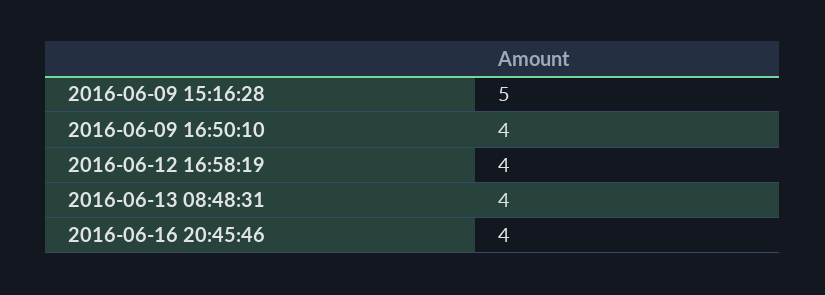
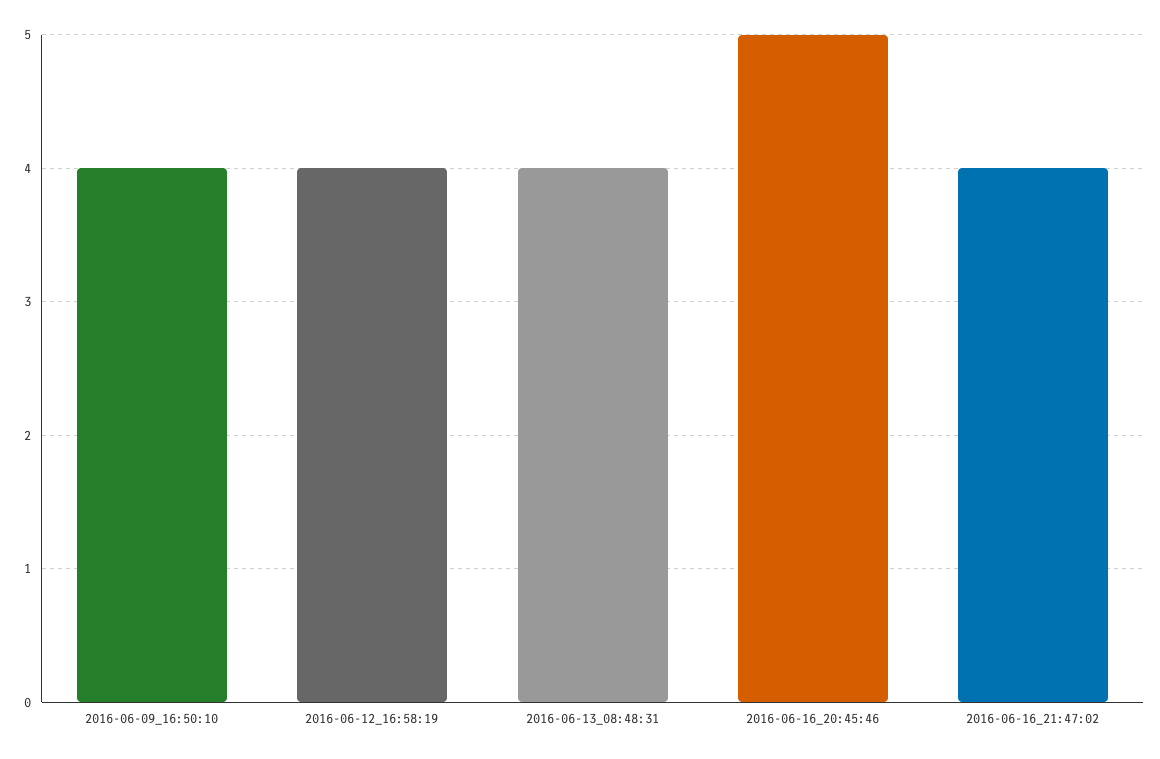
2016-06-09 15:16:28: 5 -> none
2016-06-16 20:45:46: 4 -> 5
2016-06-16_21:47:02: none -> 4

